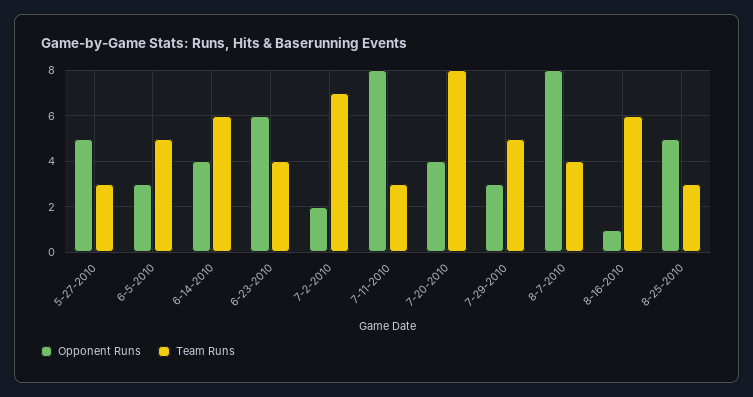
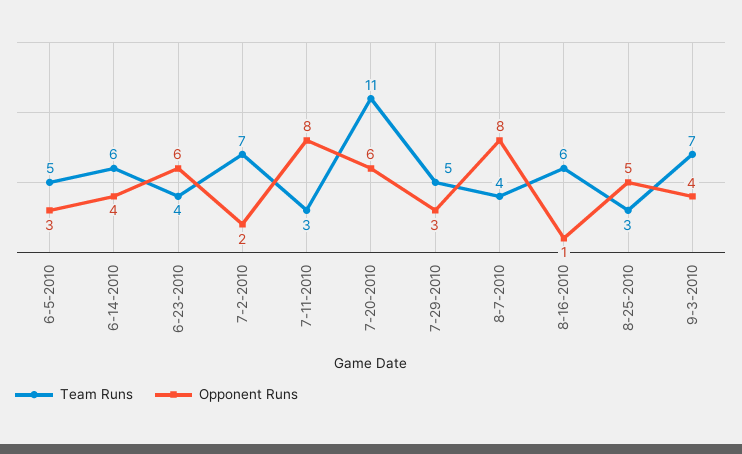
Opponent Runs, 5-27-2010: 5 -> none
Team Runs, 5-27-2010: 3 -> none
Opponent Runs, 7-20-2010: 4 -> 6
Team Runs, 7-20-2010: 8 -> 11
Team Runs, 9-3-2010: none -> 7
Opponent Runs, 9-3-2010: none -> 4

